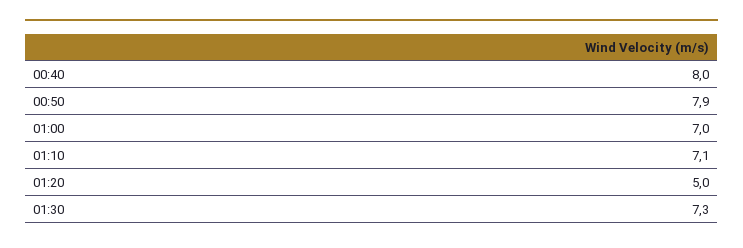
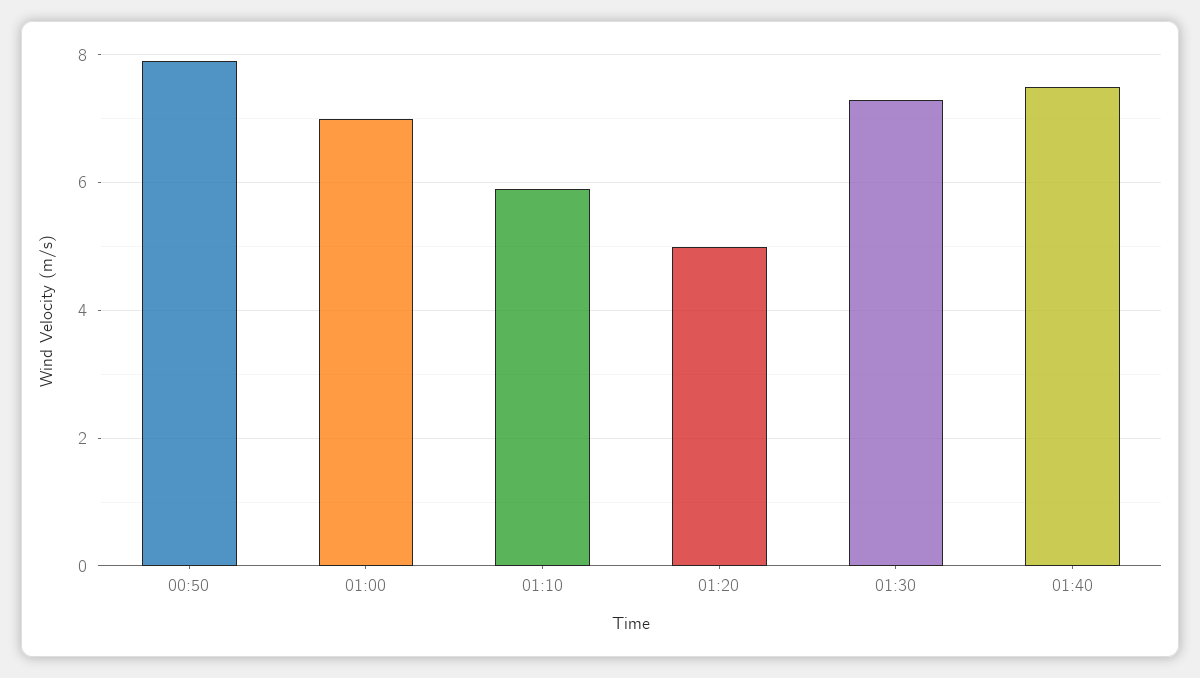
00:40: 8 -> none
01:10: 7.1 -> 6
01:40: none -> 7.5

